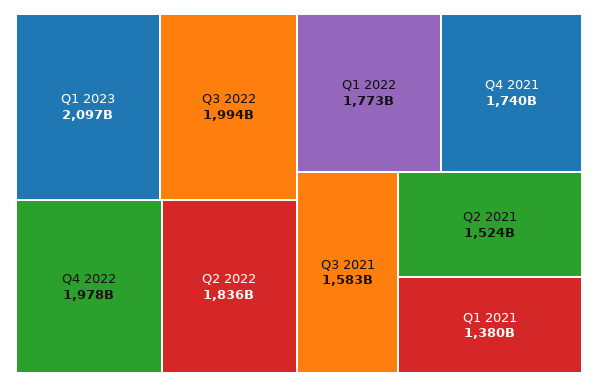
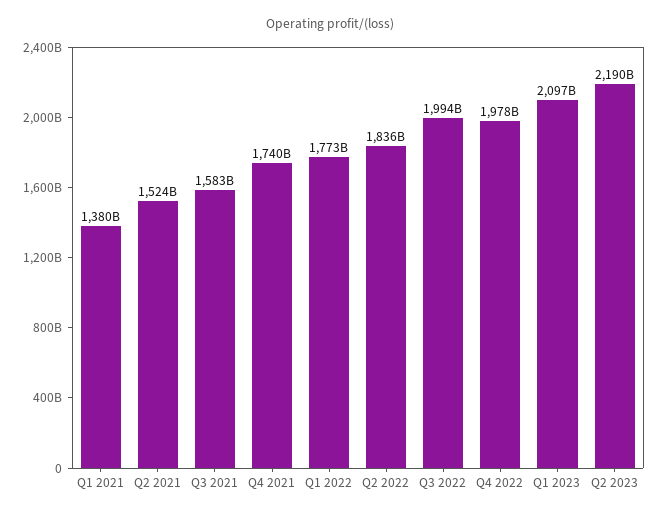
Q2 2023: none -> 2190000000000

